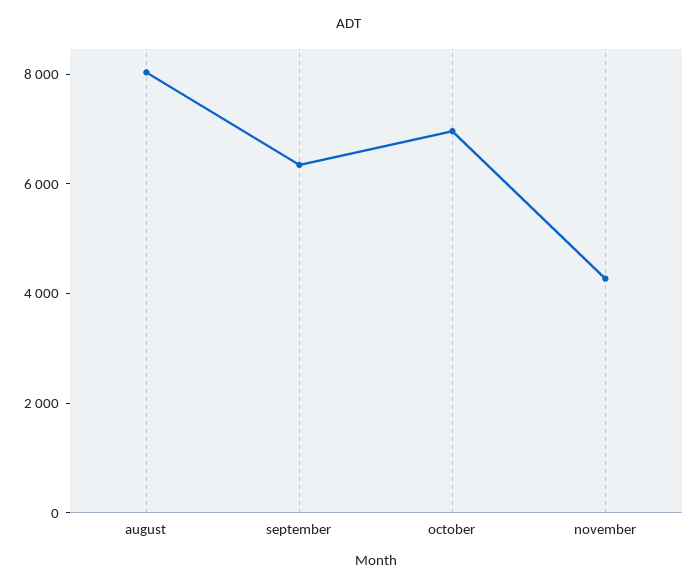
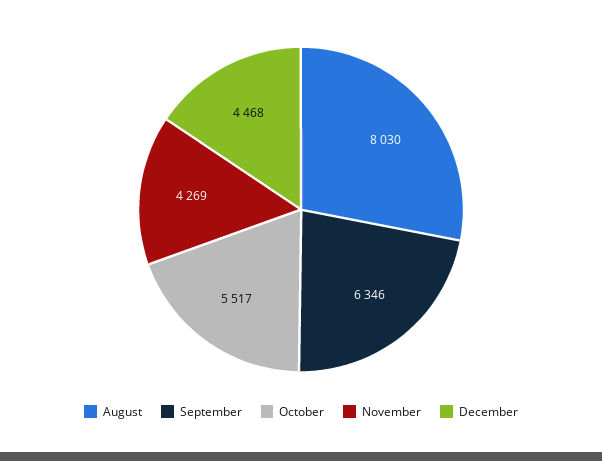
october: 7000 -> 5517
December: none -> 4468

